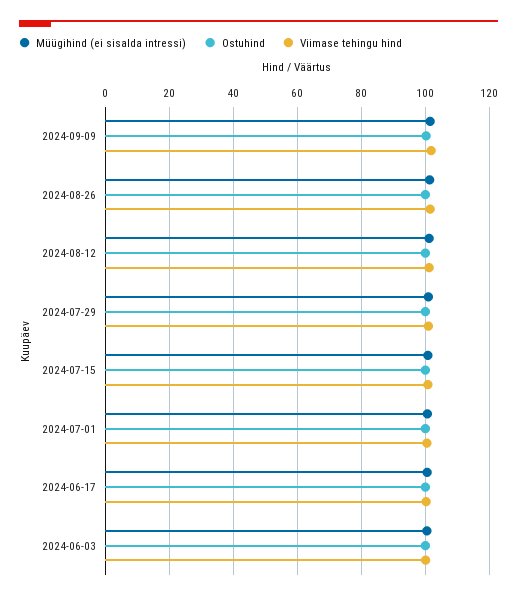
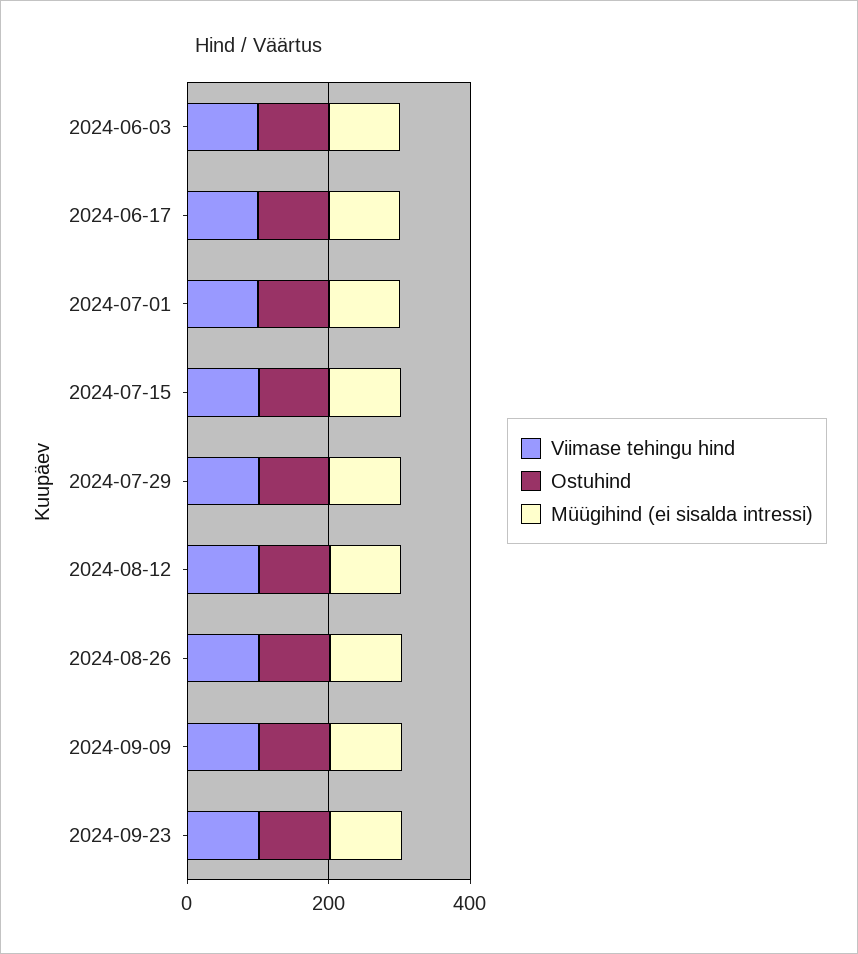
Viimase tehingu hind, 2024-09-23: none -> 100
Ostuhind, 2024-09-23: none -> 100
Müügihind (ei sisalda intressi), 2024-09-23: none -> 100

